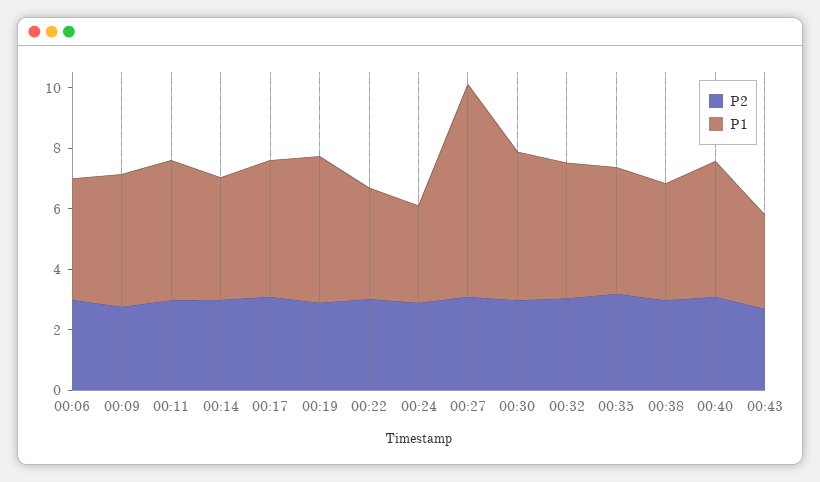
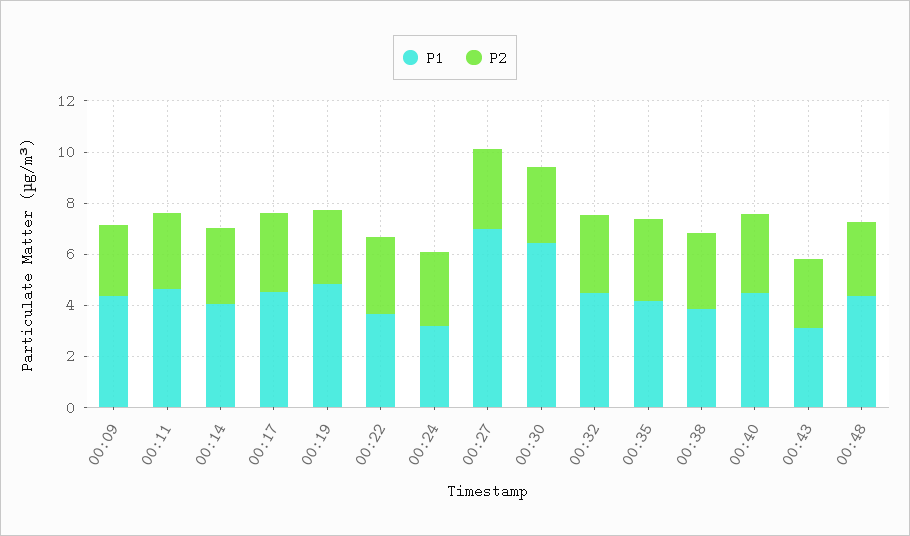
P2, 00:06: 3 -> none
P1, 00:06: 4 -> none
P1, 00:30: 5 -> 6.5
P1, 00:48: none -> 4.5
P2, 00:48: none -> 3

